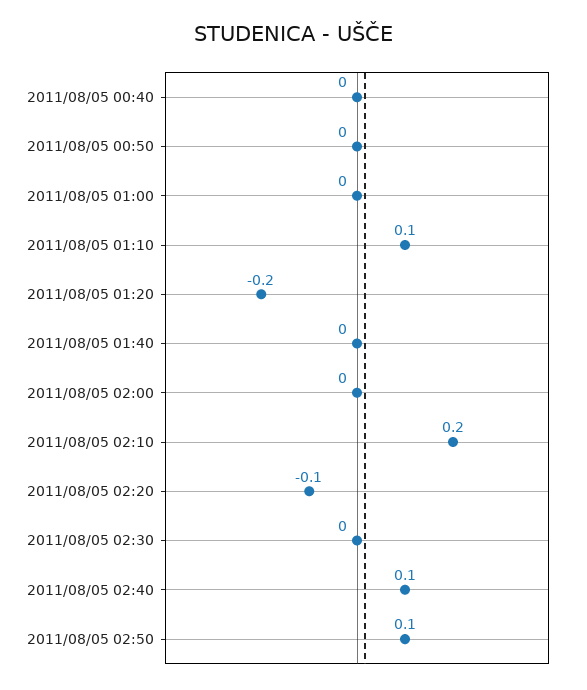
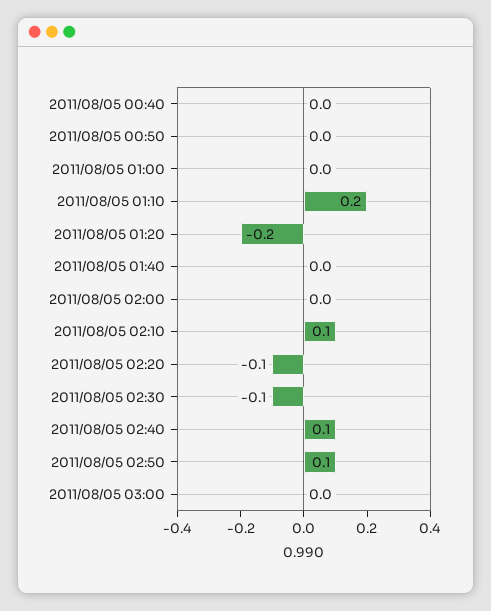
2011/08/05 01:10: 0.1 -> 0.2
2011/08/05 02:10: 0.2 -> 0.1
2011/08/05 02:30: 0 -> -0.1
2011/08/05 03:00: none -> 0

